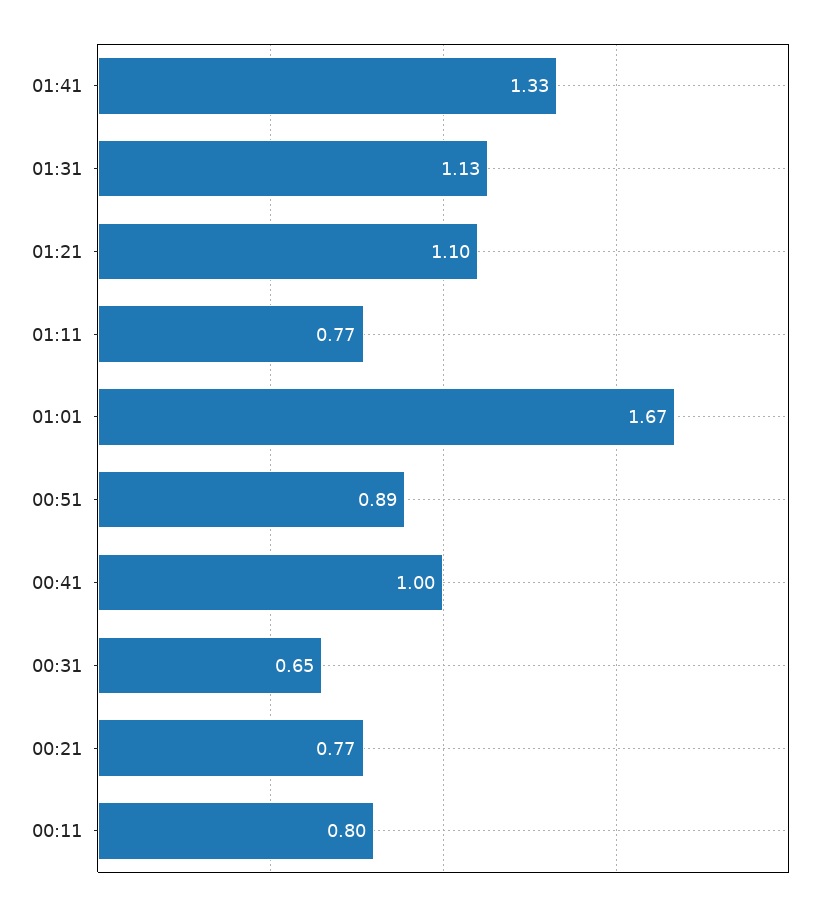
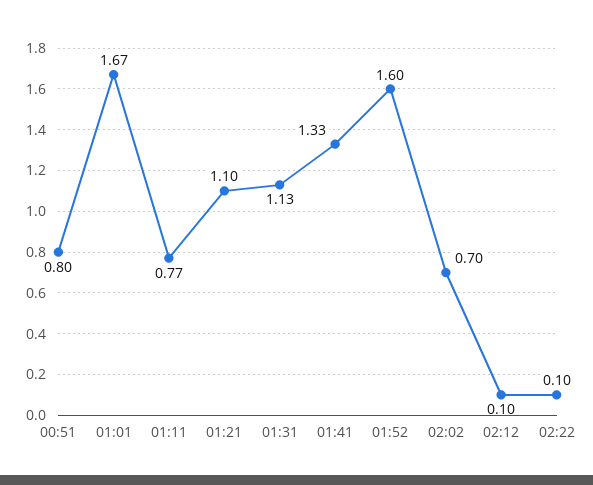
00:51: 0.89 -> 0.8
00:41: 1 -> none
00:31: 0.65 -> none
00:21: 0.77 -> none
00:11: 0.8 -> none
01:52: none -> 1.6
02:02: none -> 0.7
02:12: none -> 0.1
02:22: none -> 0.1

